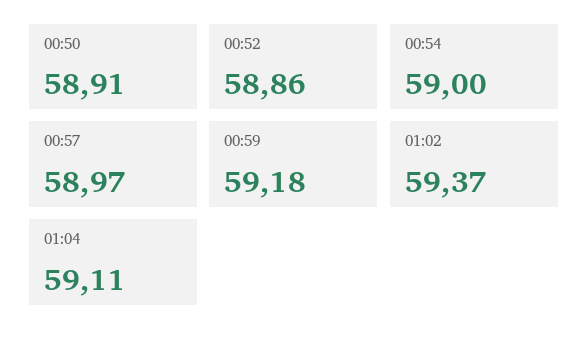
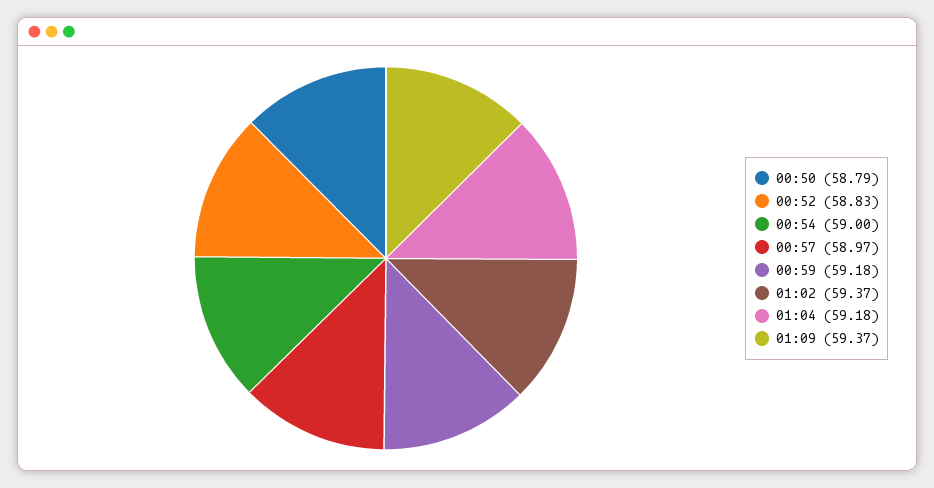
00:50: 58.91 -> 58.79
00:52: 58.86 -> 58.83
01:04: 59.11 -> 59.18
01:09: none -> 59.37

